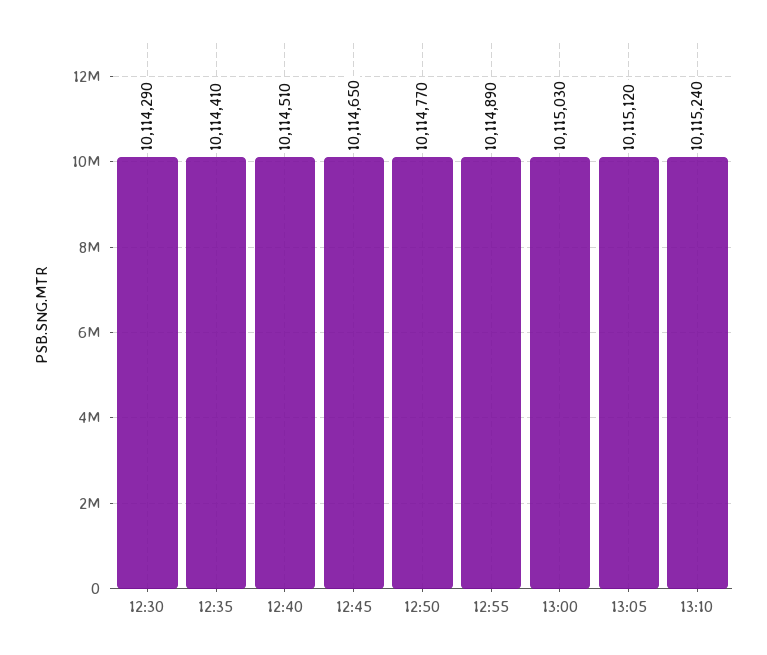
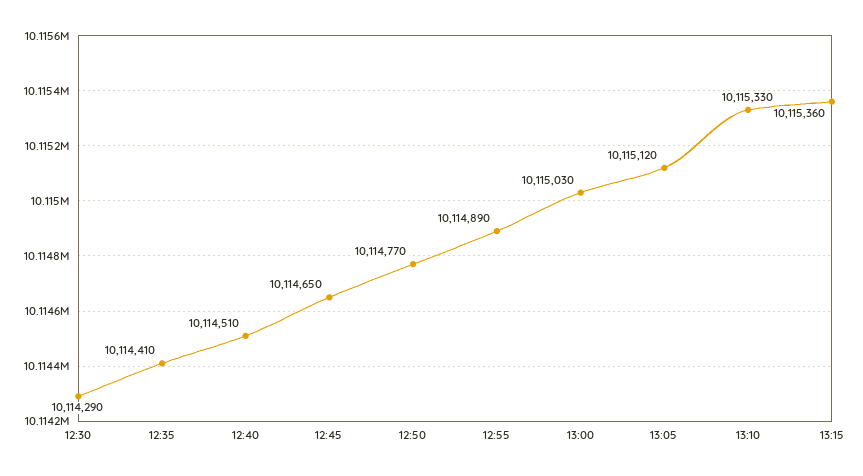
13:10: 10115240 -> 10115330
13:15: none -> 10115360

